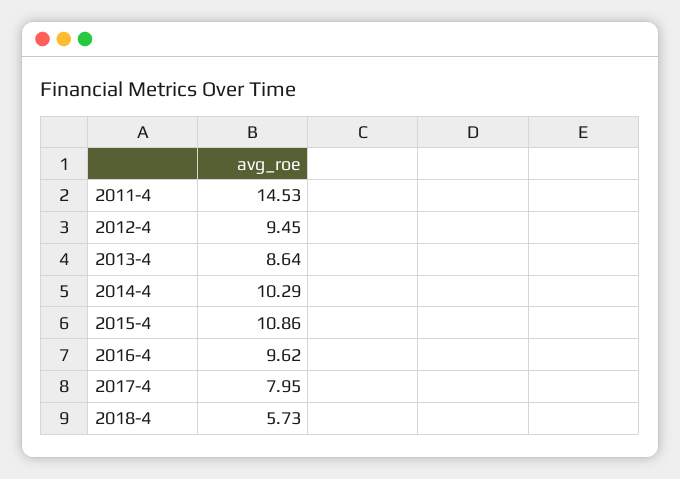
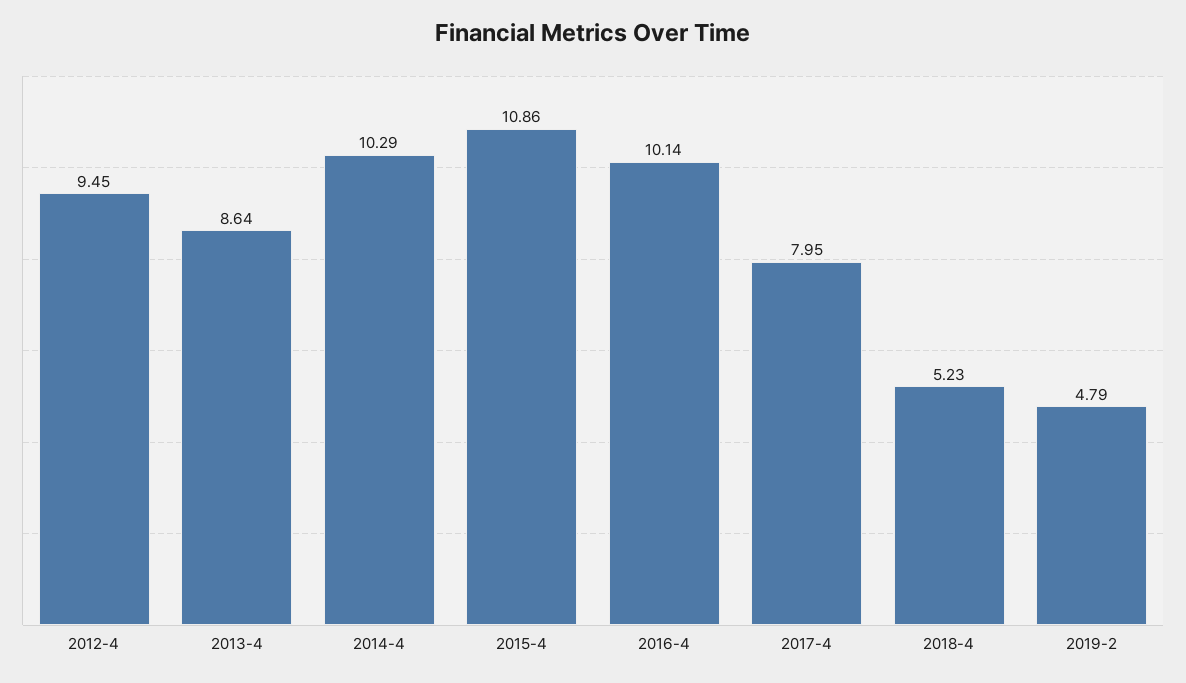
2011-4: 14.53 -> none
2016-4: 9.62 -> 10.14
2018-4: 5.73 -> 5.23
2019-2: none -> 4.79

